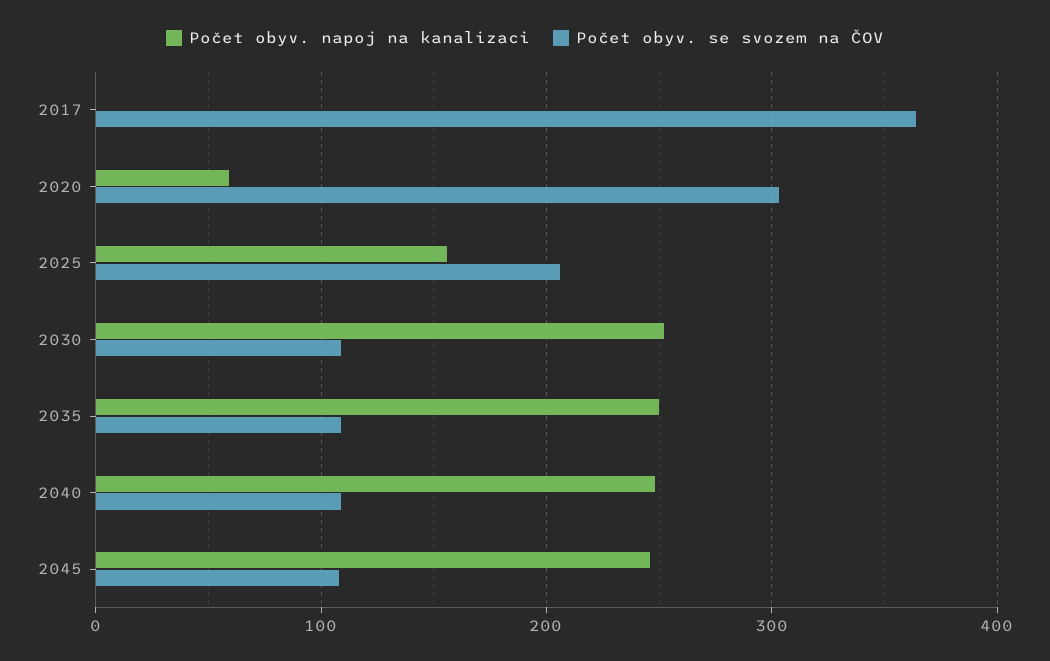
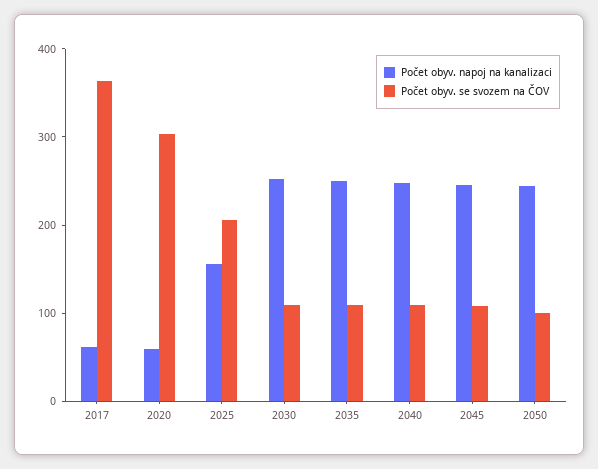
Počet obyv. napoj na kanalizaci, 2017: 0 -> 60
Počet obyv. napoj na kanalizaci, 2050: none -> 240
Počet obyv. se svozem na ČOV, 2050: none -> 100

